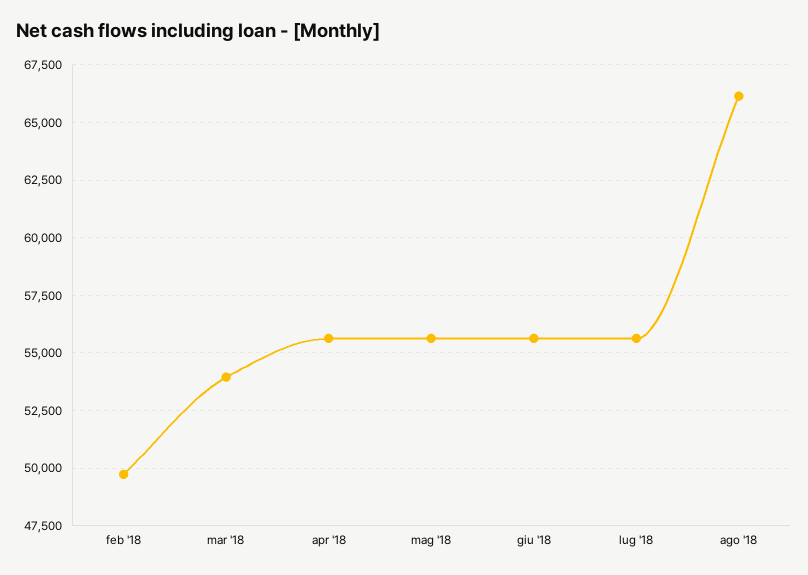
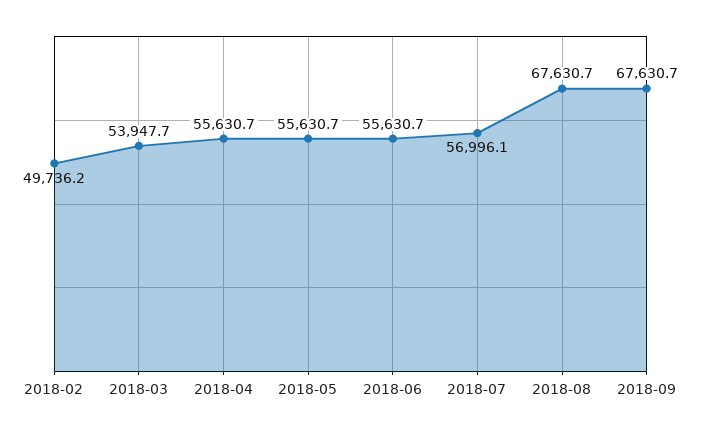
lug '18: 55500 -> 56996.1
ago '18: 66000 -> 67630.7
2018-09: none -> 67630.7

